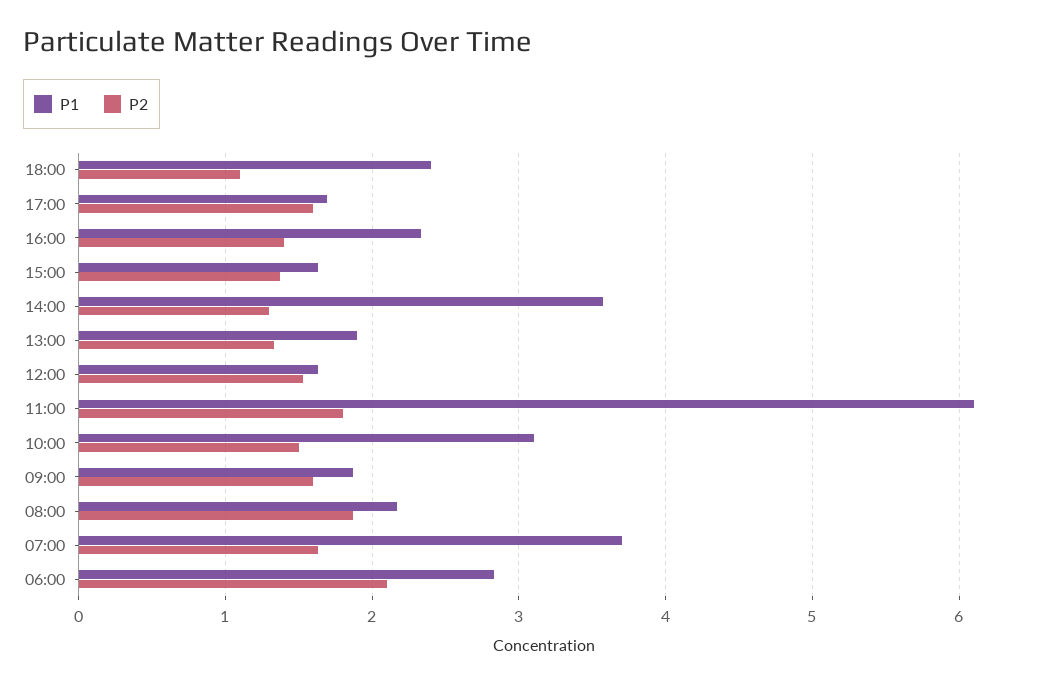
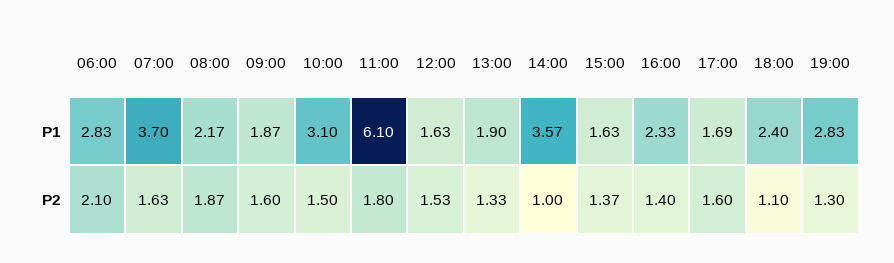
P2, 14:00: 1.3 -> 1
P1, 19:00: none -> 2.83
P2, 19:00: none -> 1.3

